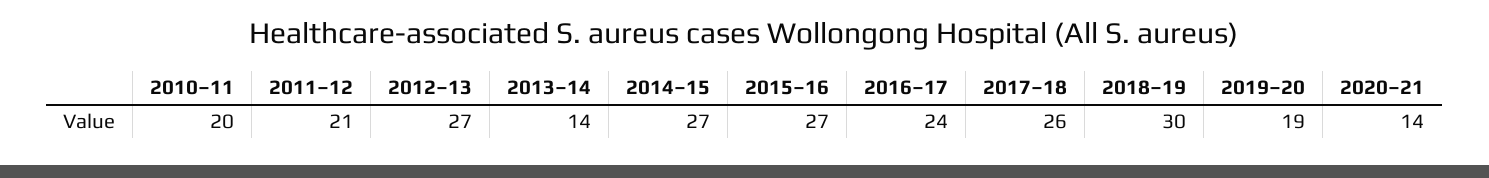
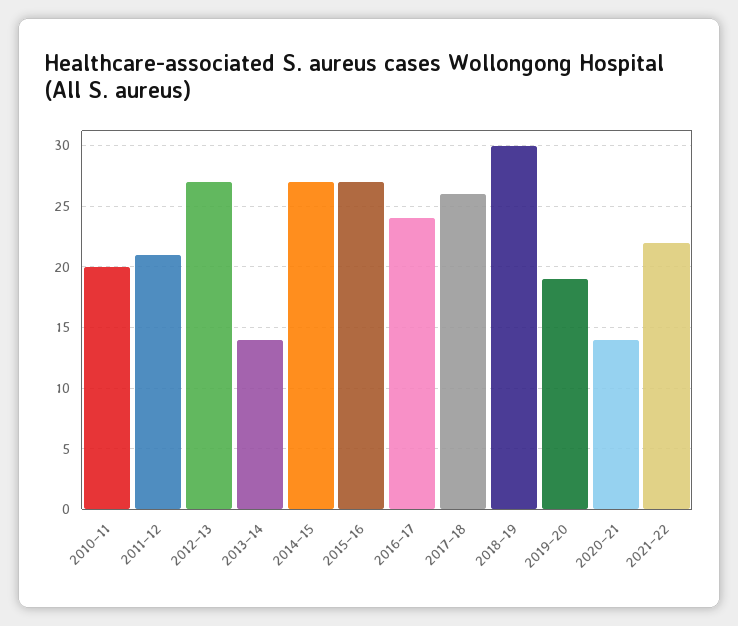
2021–22: none -> 22

